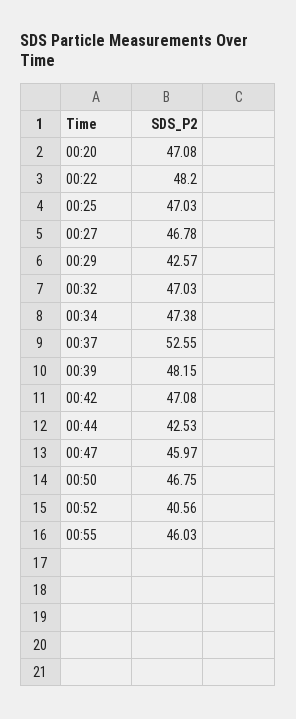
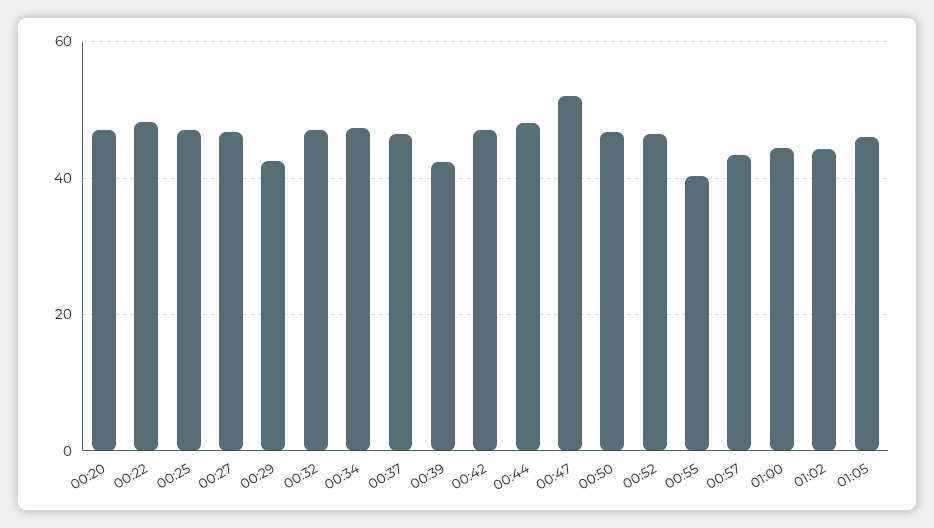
00:37: 52.55 -> 46
00:39: 48.15 -> 42
00:44: 42.53 -> 48
00:47: 45.97 -> 52
00:52: 40.56 -> 46
00:55: 46.03 -> 40
00:57: none -> 44
01:00: none -> 44
01:02: none -> 44
01:05: none -> 46

